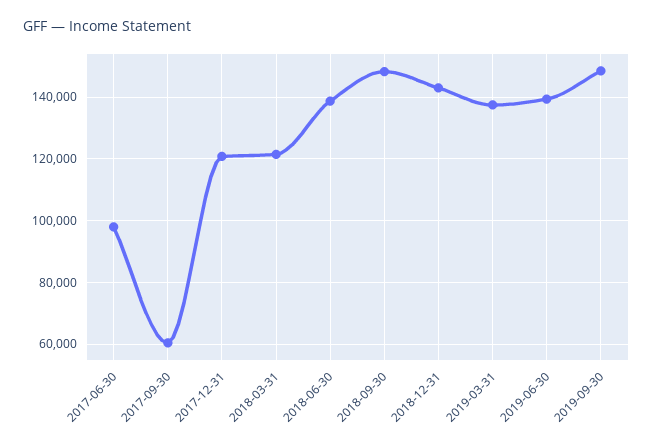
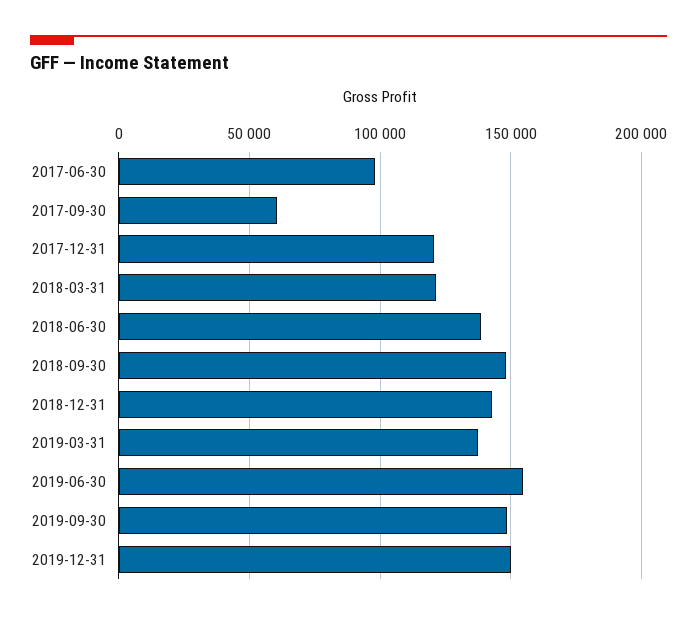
2019-06-30: 140000 -> 155000
2019-12-31: none -> 150000

